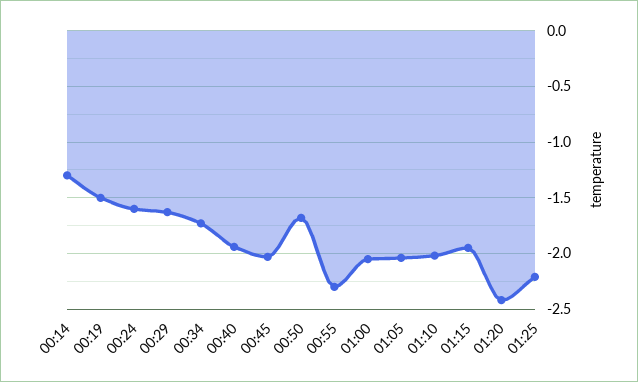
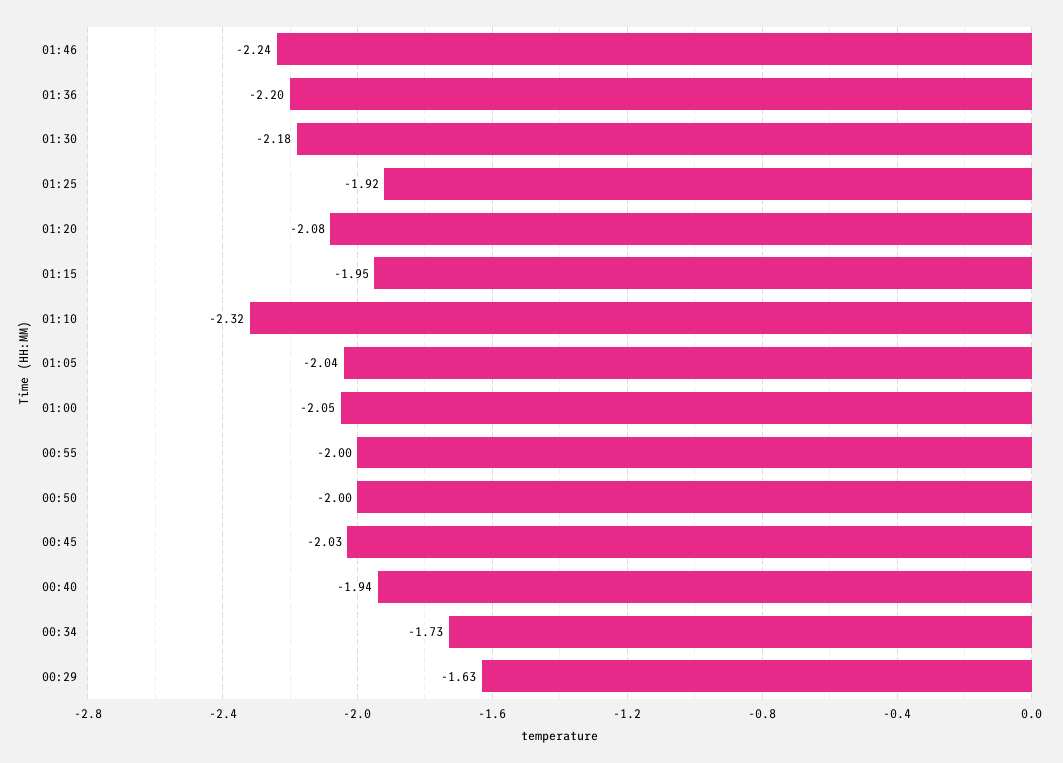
00:14: -1.3 -> none
00:19: -1.5 -> none
00:24: -1.6 -> none
00:50: -1.7 -> -2
00:55: -2.3 -> -2
01:10: -2 -> -2.32
01:20: -2.4 -> -2.08
01:25: -2.2 -> -1.92
01:46: none -> -2.24
01:36: none -> -2.2
01:30: none -> -2.18

